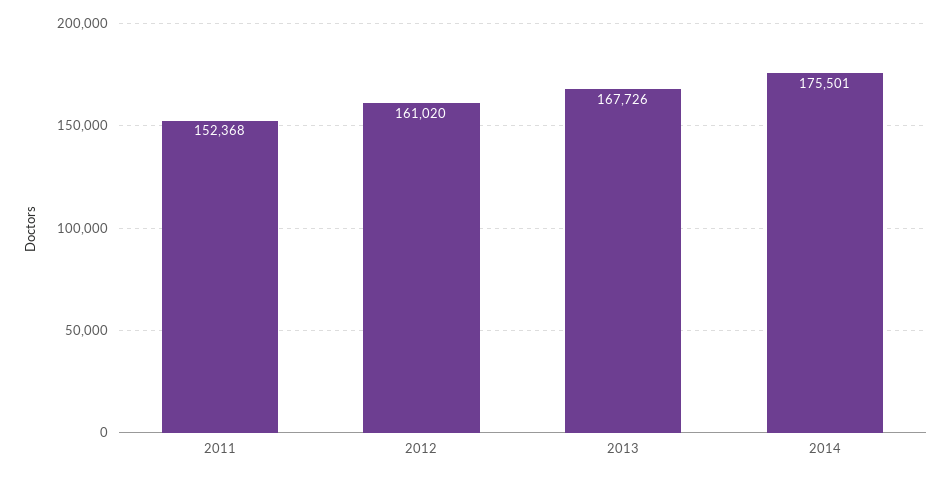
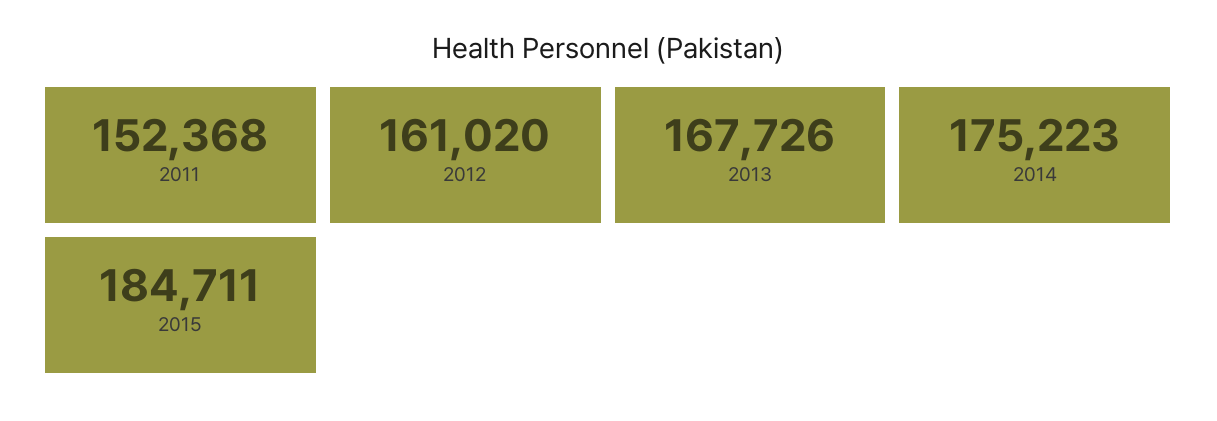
2014: 175501 -> 175223
2015: none -> 184711

